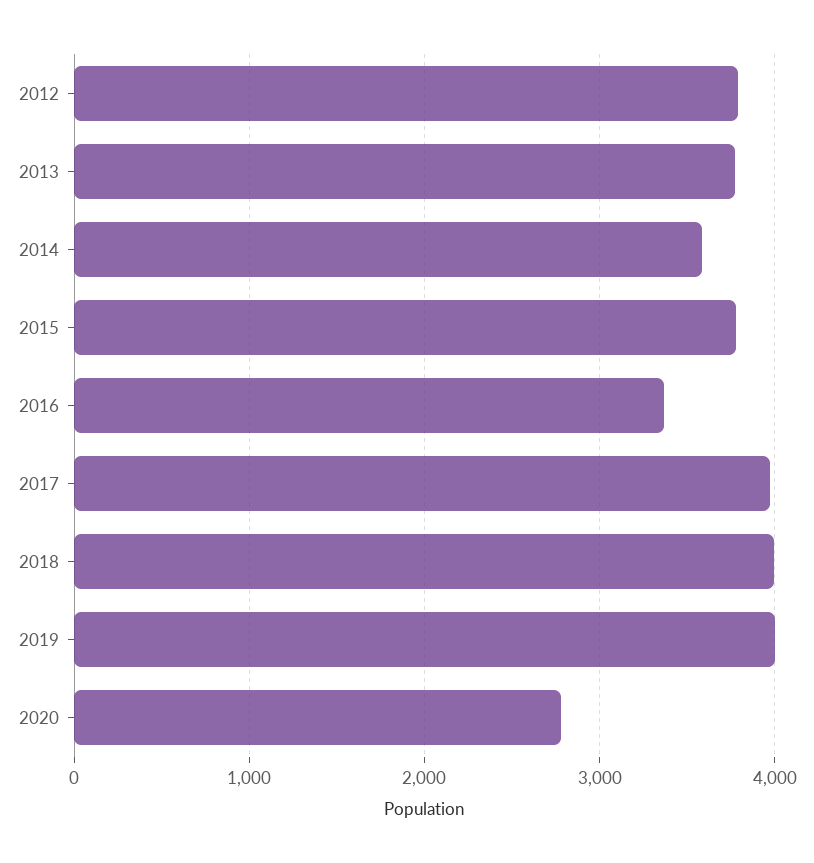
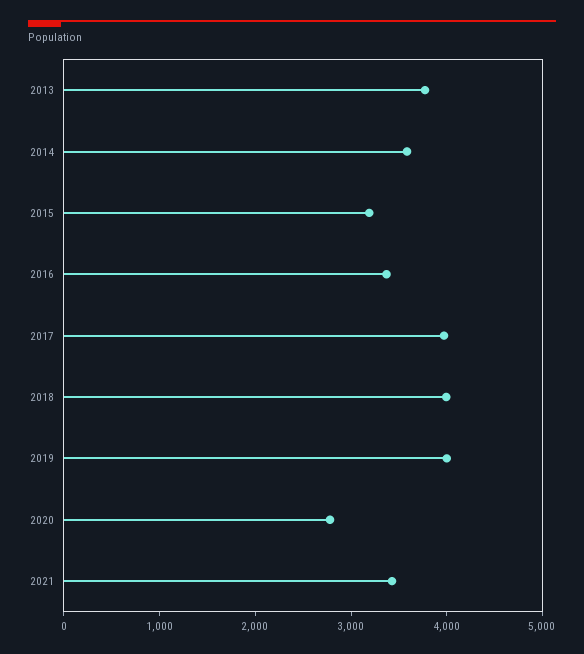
2012: 3800 -> none
2015: 3800 -> 3200
2021: none -> 3400

